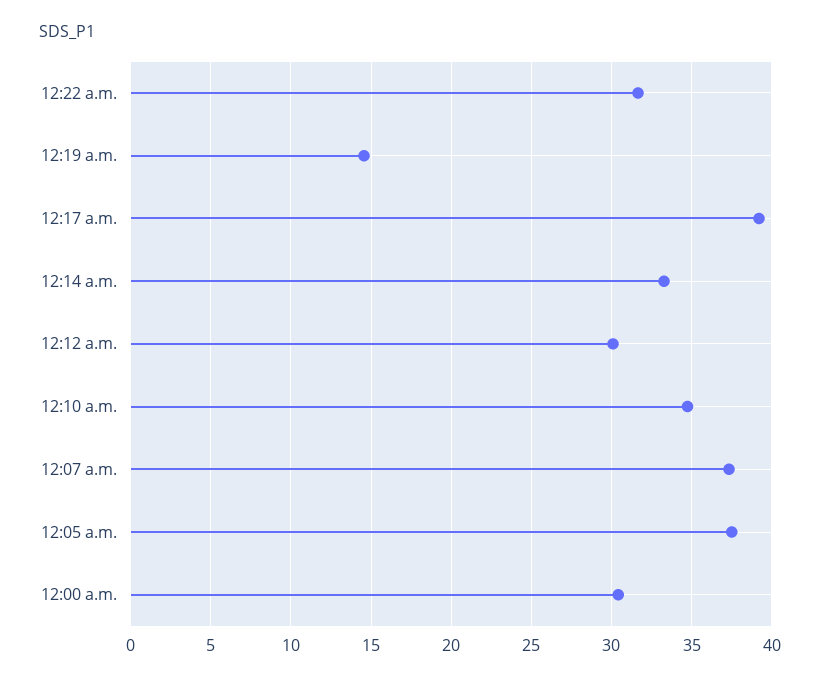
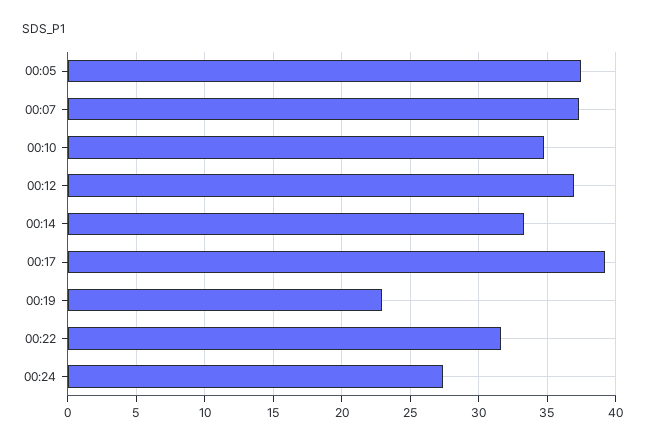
12:19 a.m.: 14.5 -> 23
12:12 a.m.: 30 -> 37
12:00 a.m.: 30.5 -> none
00:24: none -> 27.5

